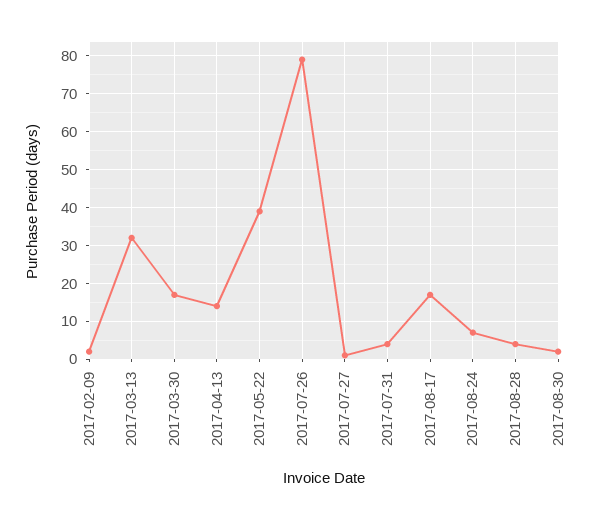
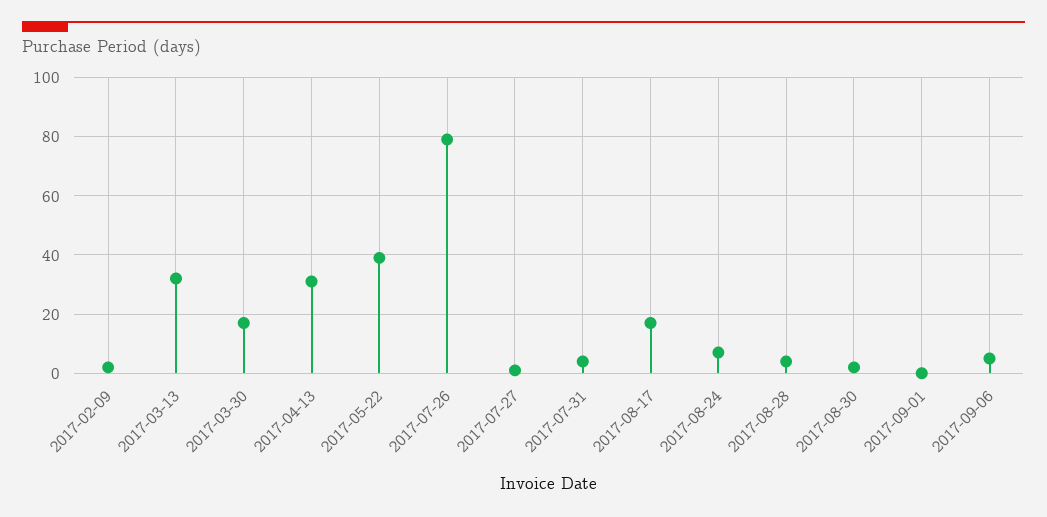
2017-04-13: 15 -> 30
2017-09-01: none -> 0
2017-09-06: none -> 5

